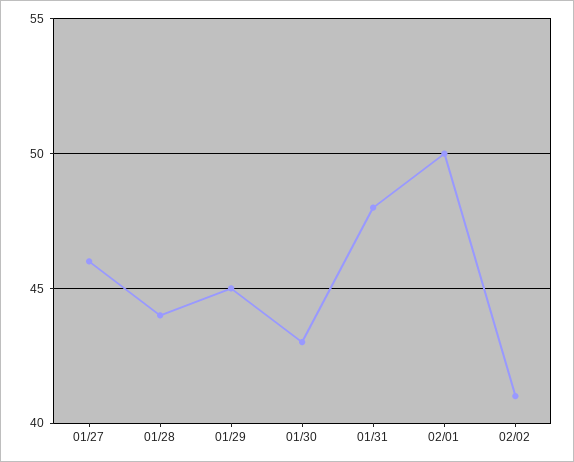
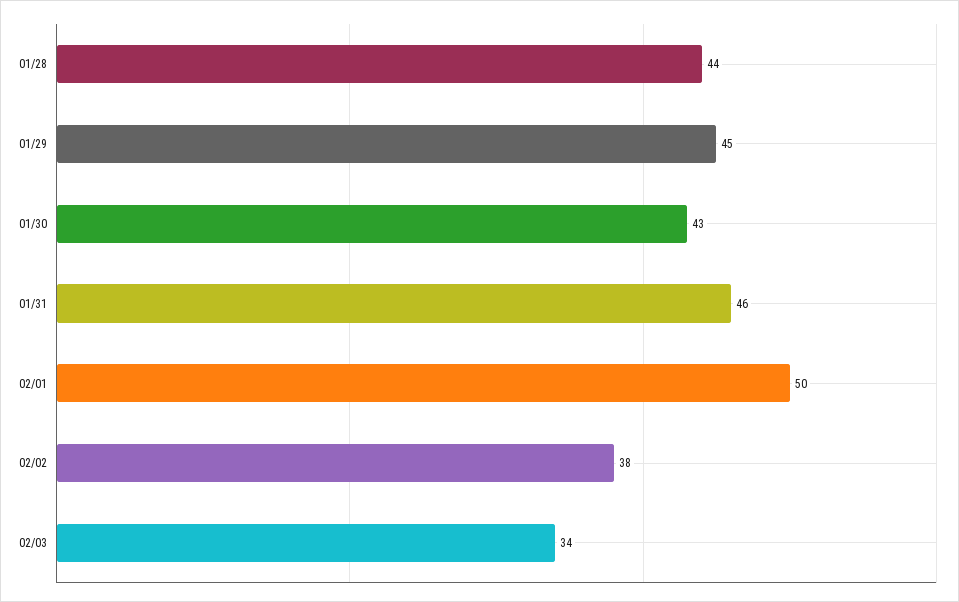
01/27: 46 -> none
01/31: 48 -> 46
02/02: 41 -> 38
02/03: none -> 34

